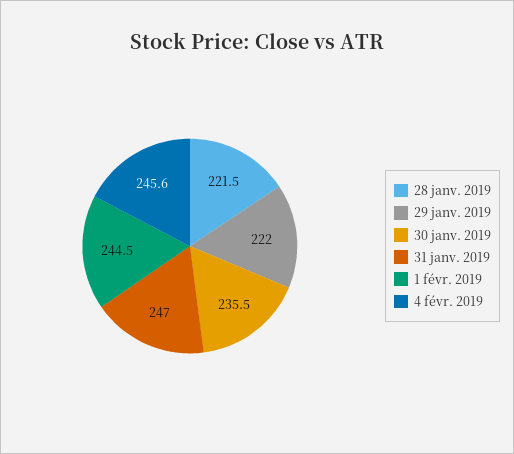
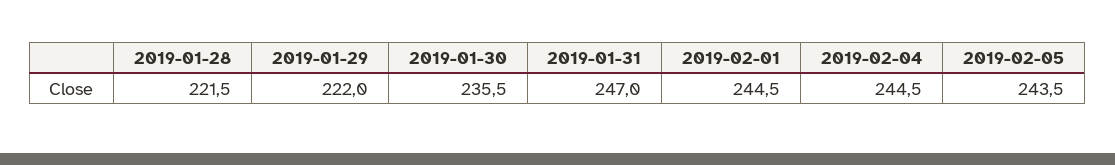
4 févr. 2019: 245.6 -> 244.5
2019-02-05: none -> 243.5

